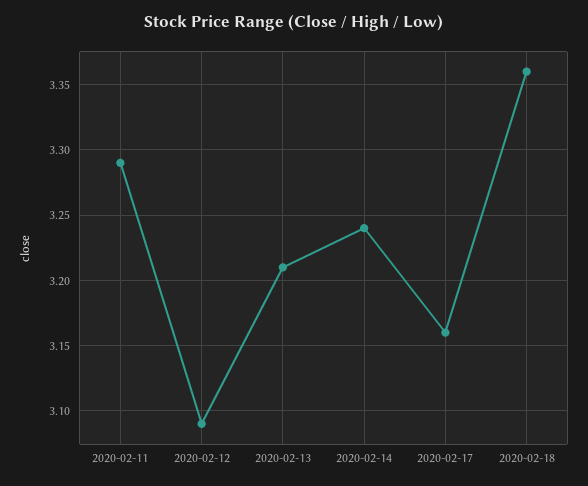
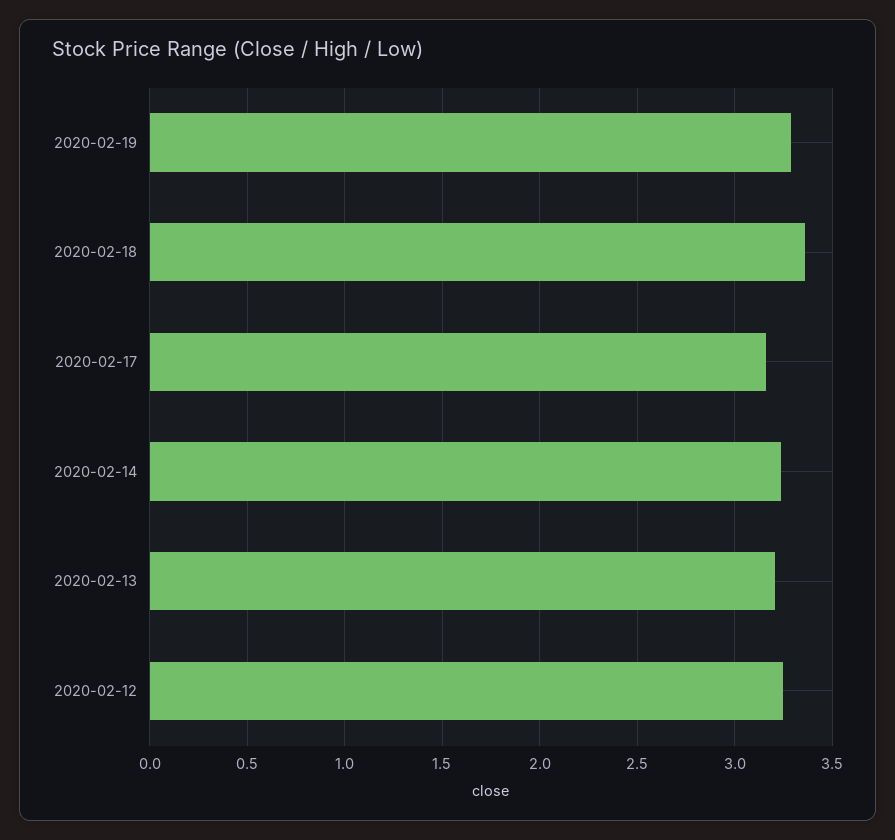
2020-02-11: 3.29 -> none
2020-02-12: 3.09 -> 3.25
2020-02-19: none -> 3.3

